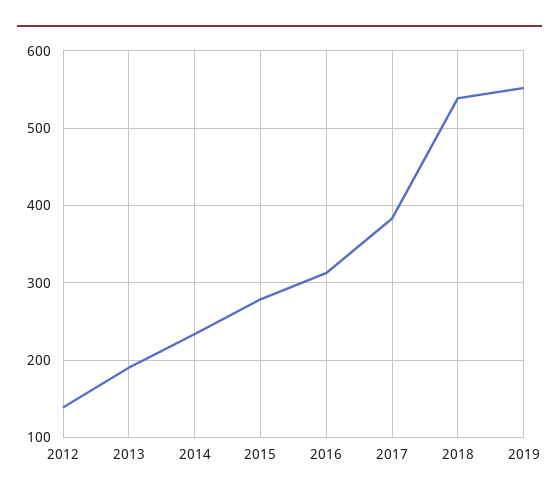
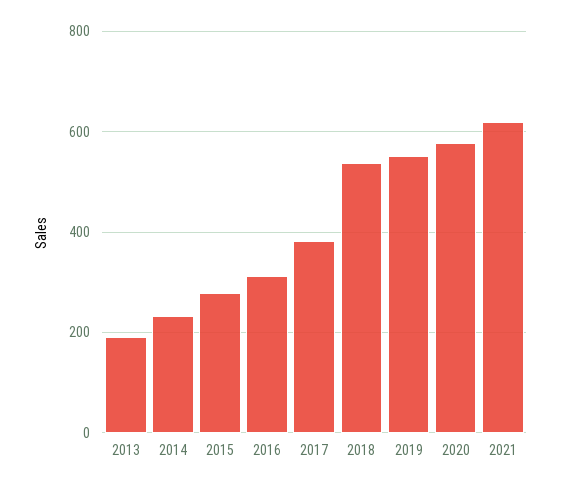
2012: 140 -> none
2020: none -> 580
2021: none -> 620

